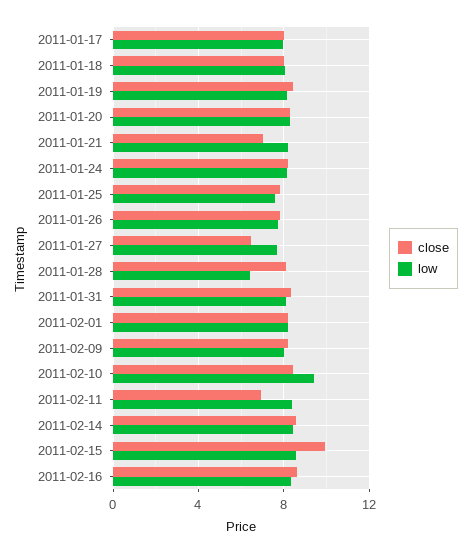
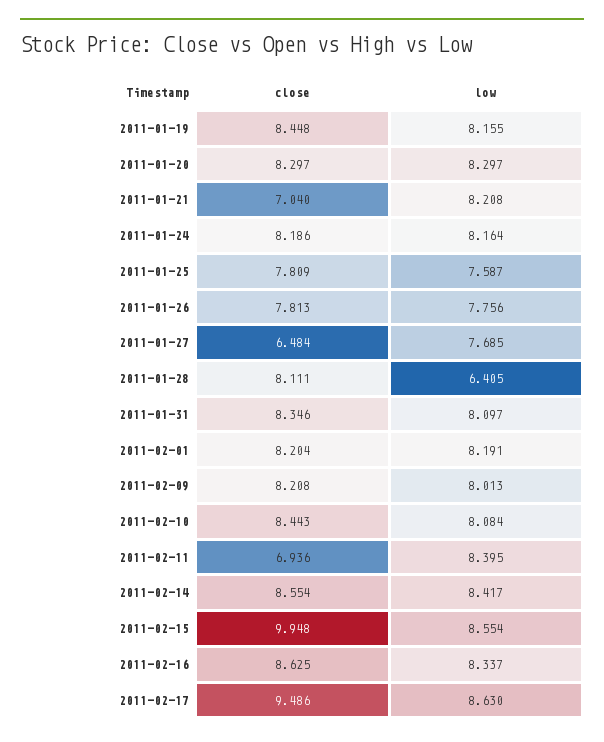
close, 2011-01-17: 8 -> none
low, 2011-01-17: 8 -> none
close, 2011-01-18: 8 -> none
low, 2011-01-18: 8 -> none
low, 2011-02-10: 9.5 -> 8.084
close, 2011-02-17: none -> 9.486
low, 2011-02-17: none -> 8.63

